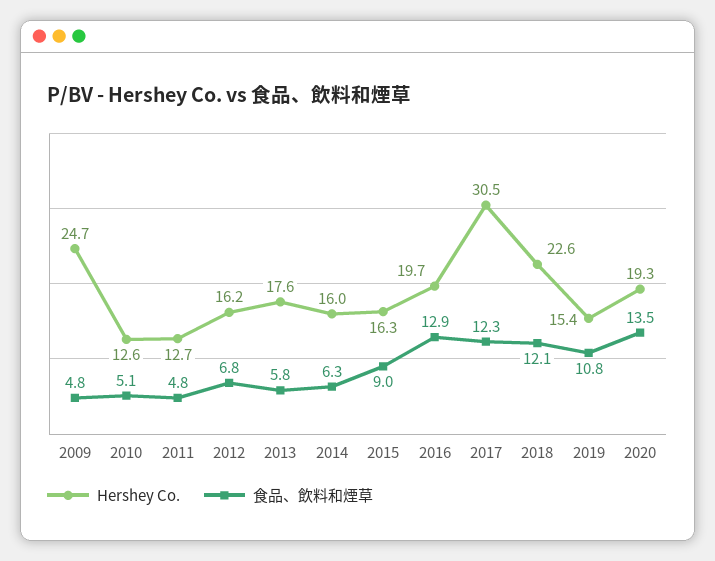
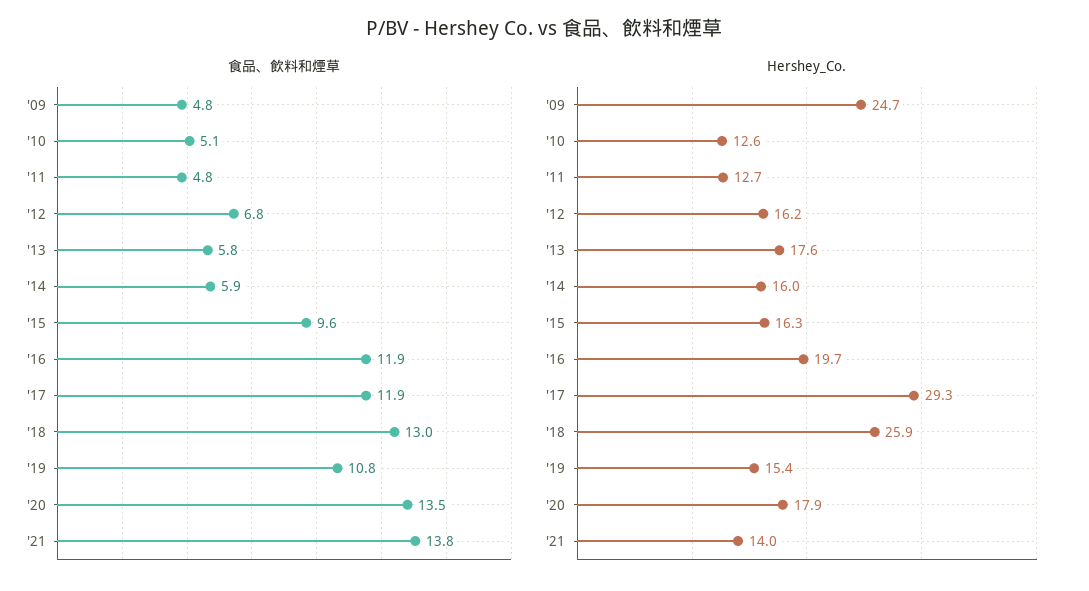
食品、飲料和煙草, 2014: 6.3 -> 5.9
食品、飲料和煙草, 2015: 9 -> 9.6
食品、飲料和煙草, 2016: 12.9 -> 11.9
Hershey Co., 2017: 30.5 -> 29.3
食品、飲料和煙草, 2017: 12.3 -> 11.9
Hershey Co., 2018: 22.6 -> 25.9
食品、飲料和煙草, 2018: 12.1 -> 13
Hershey Co., 2020: 19.3 -> 17.9
食品、飲料和煙草, '21: none -> 13.8
Hershey Co., '21: none -> 14

